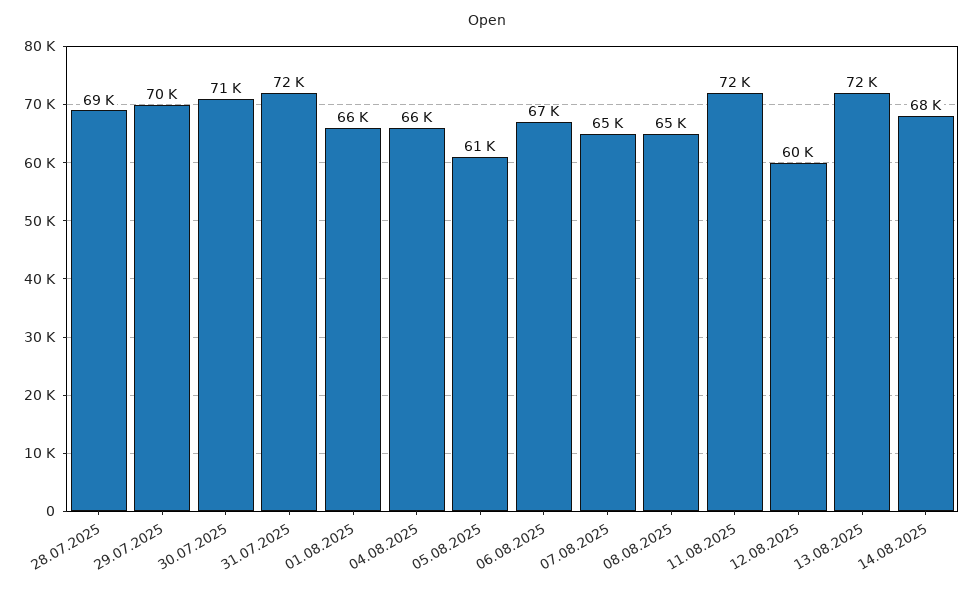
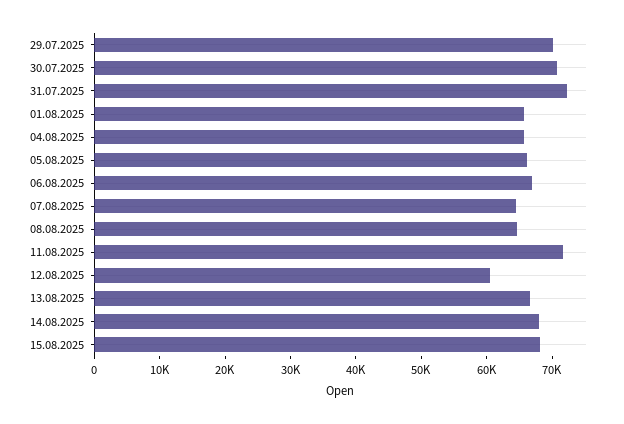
28.07.2025: 69000 -> none
05.08.2025: 61000 -> 66000
13.08.2025: 72000 -> 66000
15.08.2025: none -> 68000

